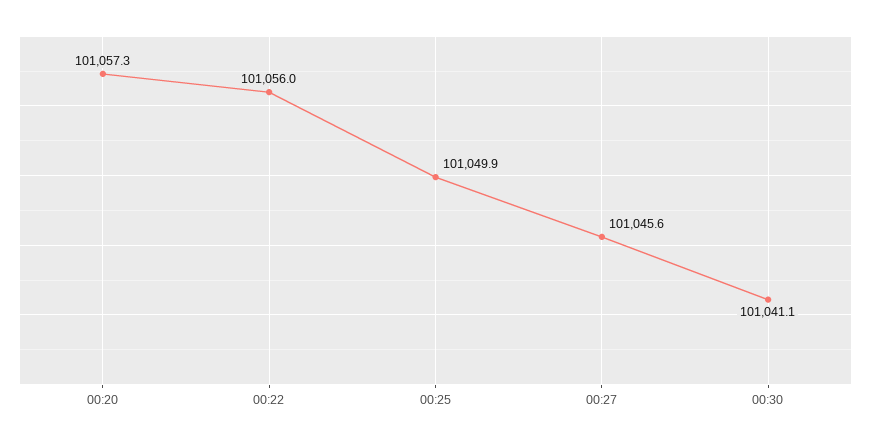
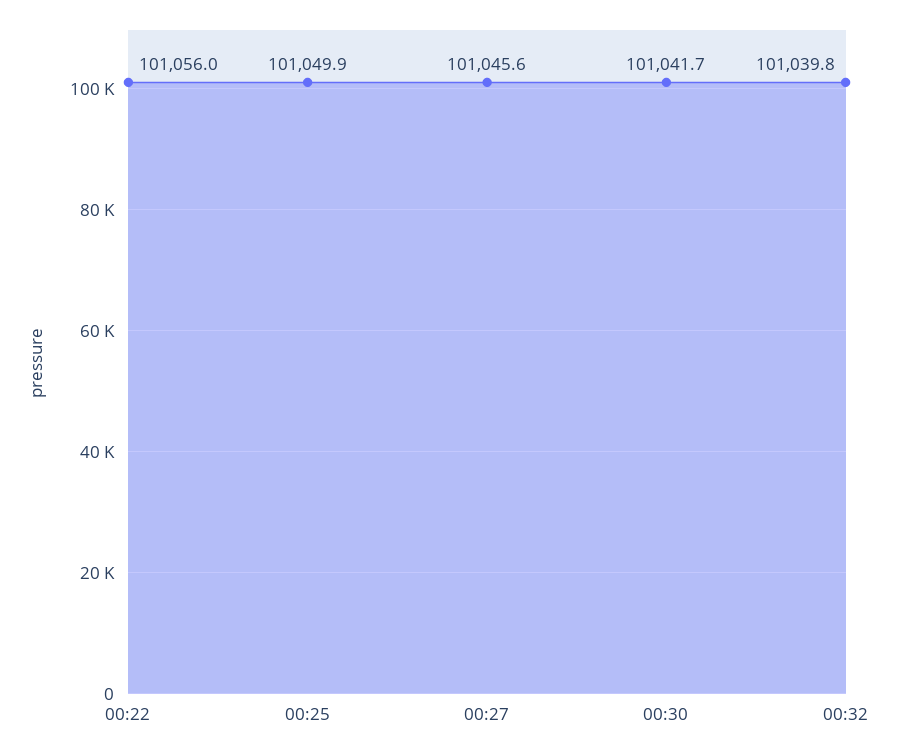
00:20: 101057.3 -> none
00:30: 101041.1 -> 101041.7
00:32: none -> 101039.8

